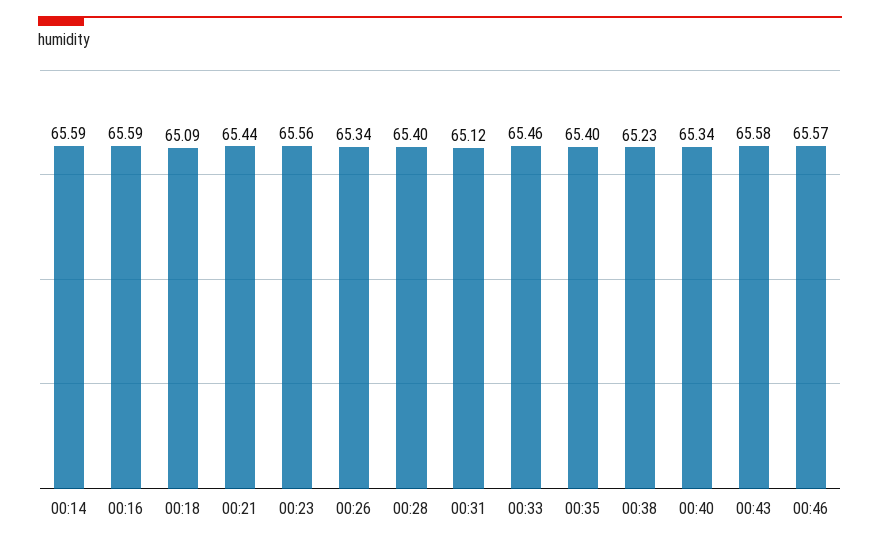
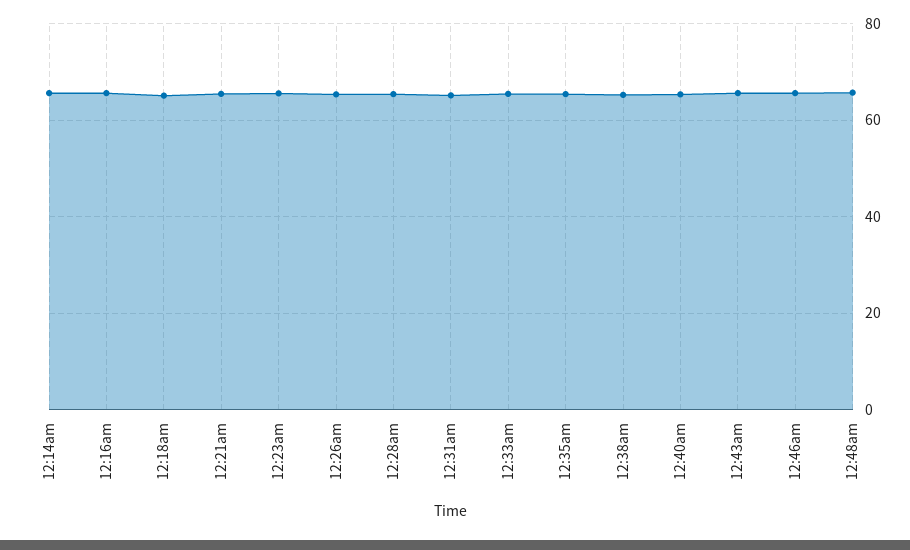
12:48am: none -> 66

